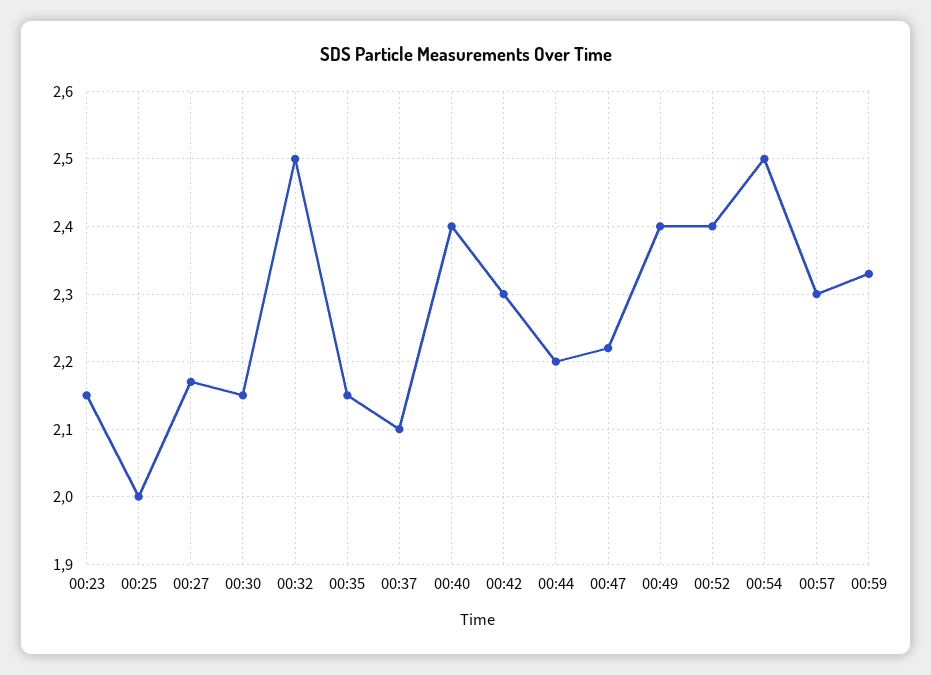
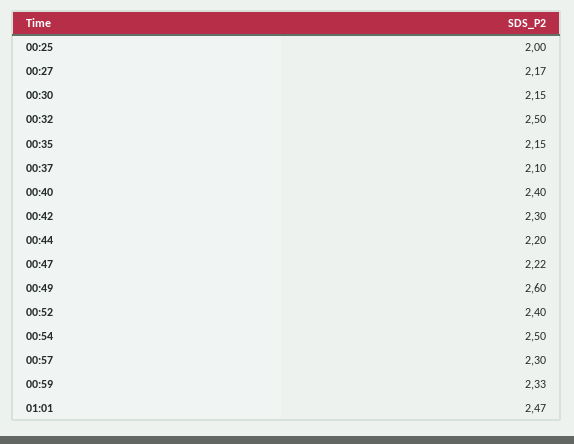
00:23: 2.15 -> none
00:49: 2.4 -> 2.6
01:01: none -> 2.47

